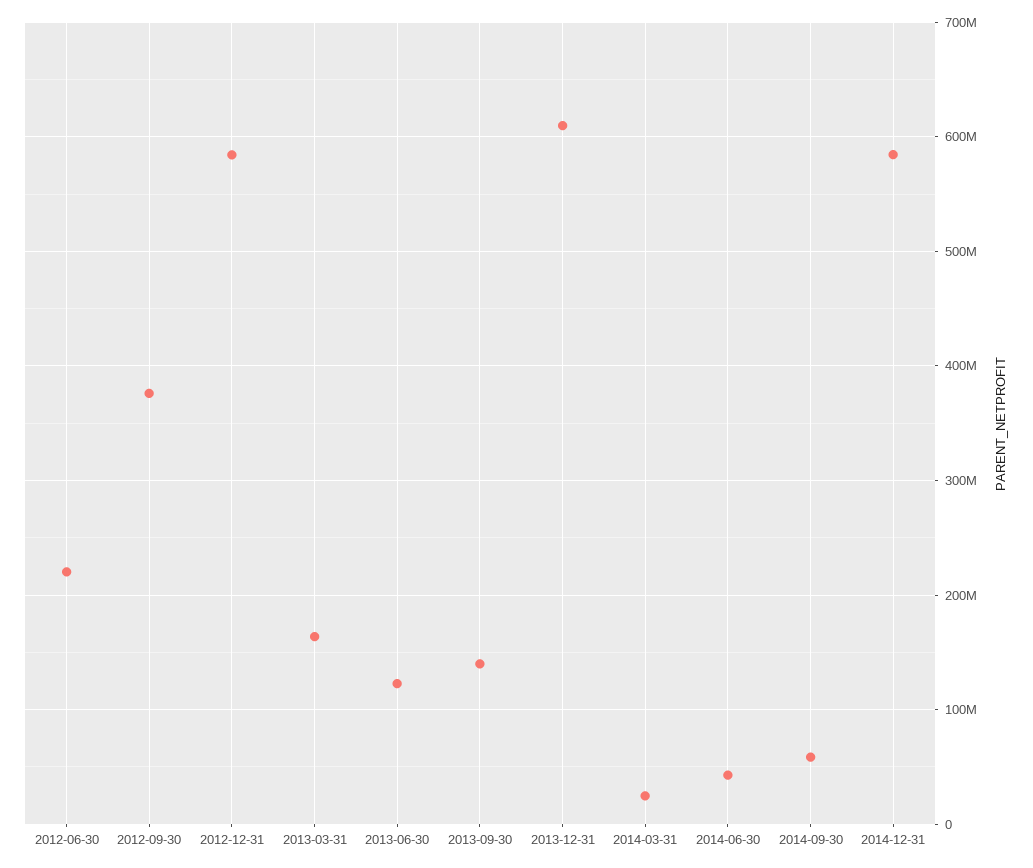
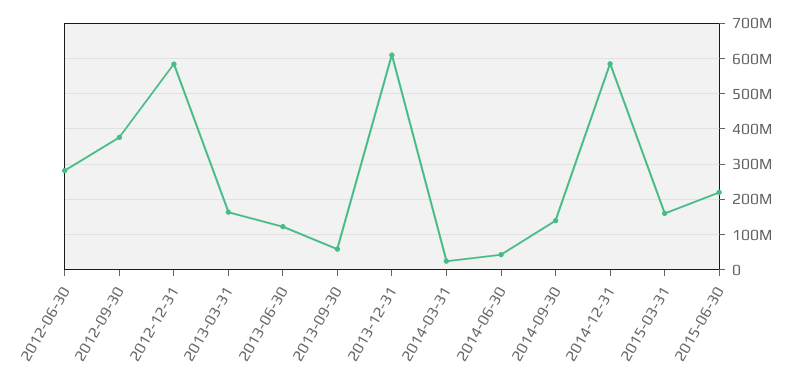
2012-06-30: 220000000 -> 280000000
2013-09-30: 140000000 -> 60000000
2014-09-30: 60000000 -> 140000000
2015-03-31: none -> 160000000
2015-06-30: none -> 220000000

